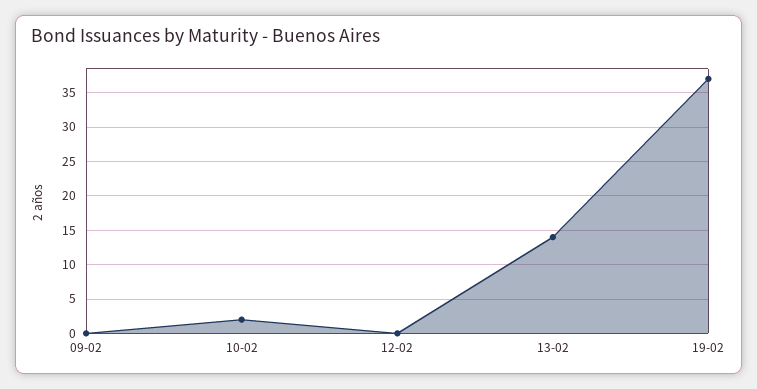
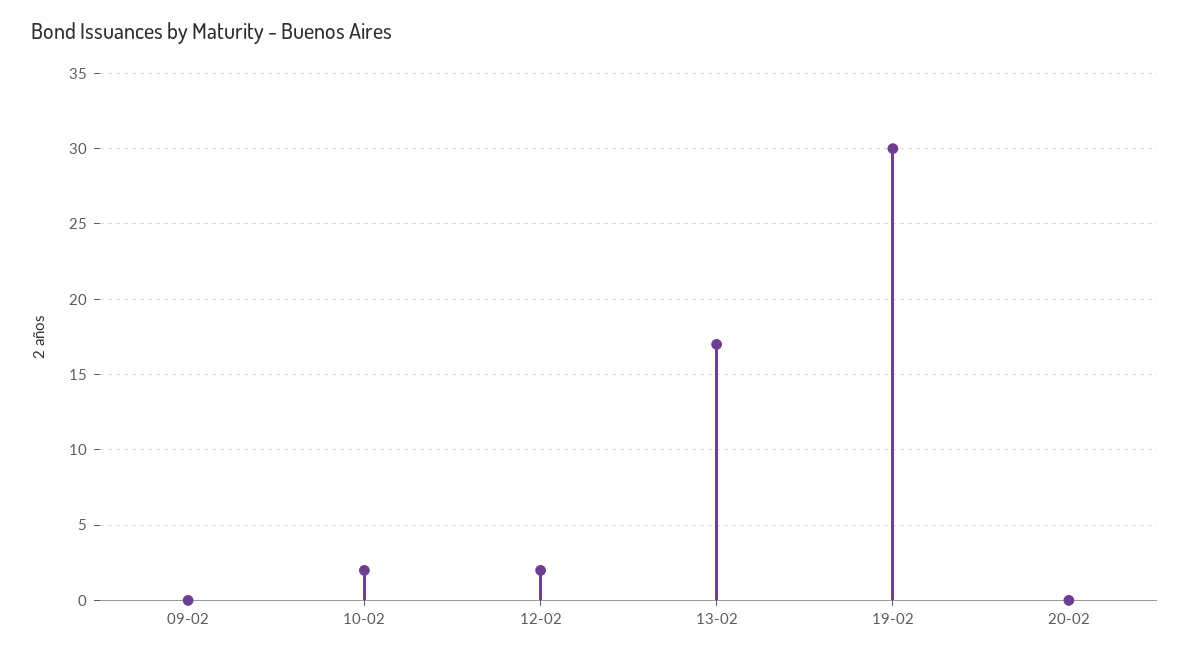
12-02: 0 -> 2
13-02: 14 -> 17
19-02: 37 -> 30
20-02: none -> 0

